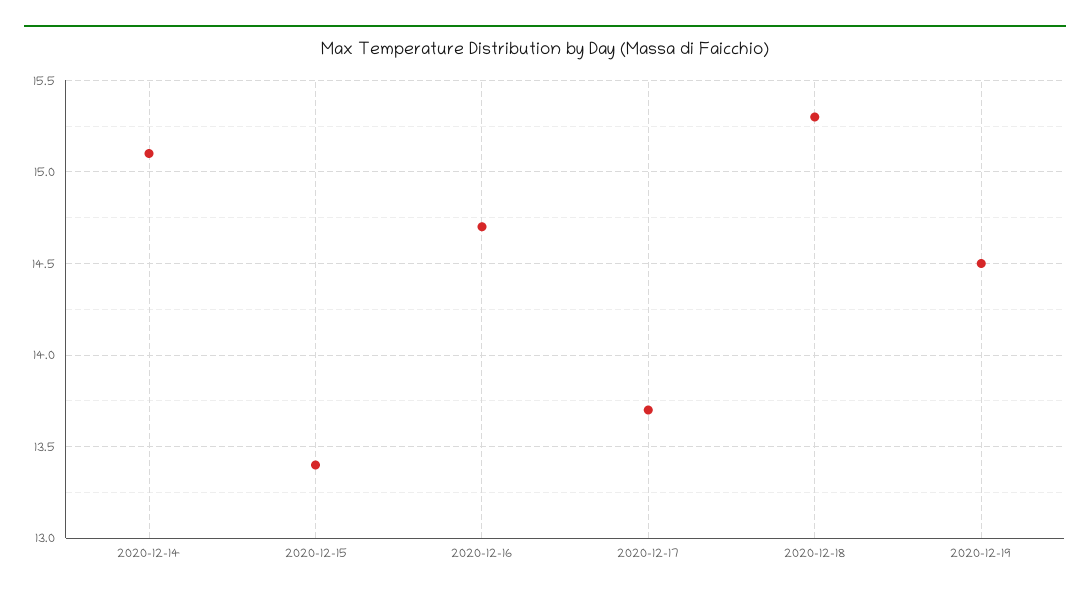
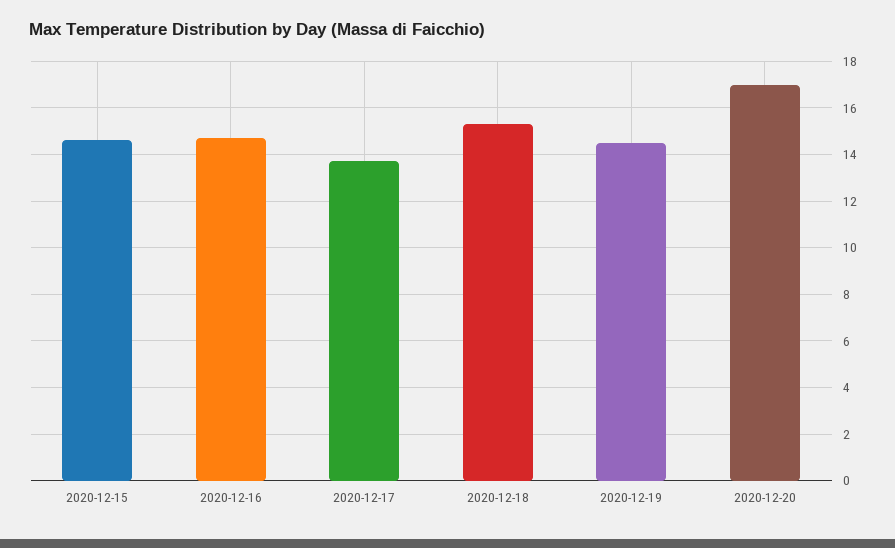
2020-12-14: 15.1 -> none
2020-12-15: 13.4 -> 14.5
2020-12-20: none -> 17

